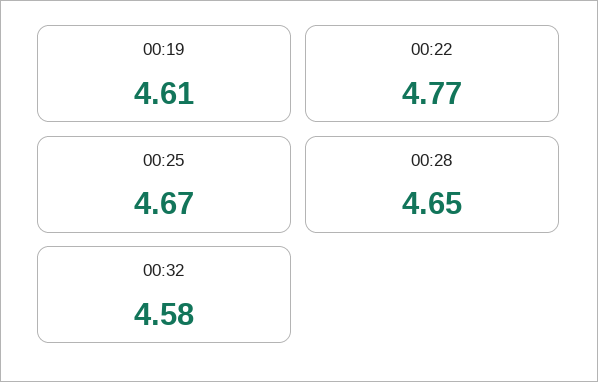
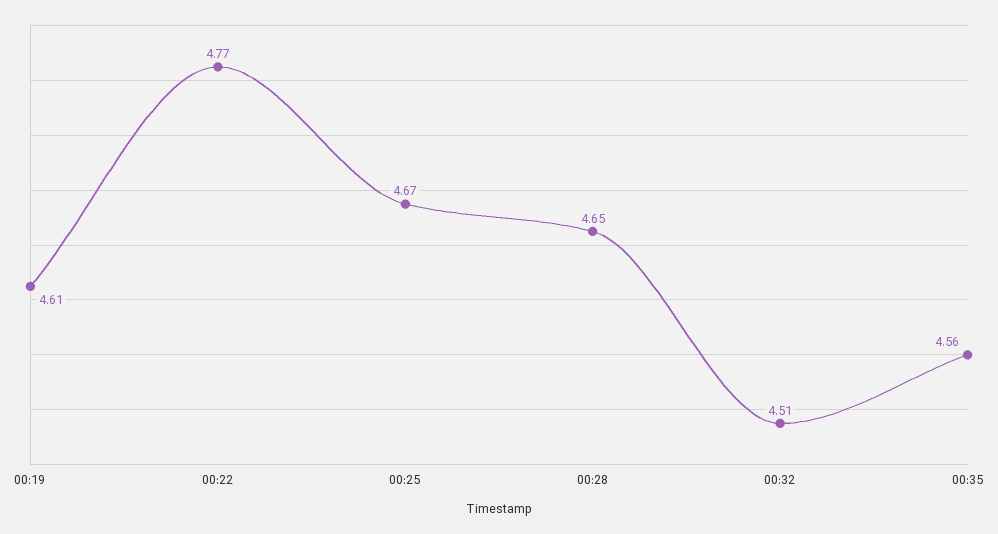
00:32: 4.58 -> 4.51
00:35: none -> 4.56

